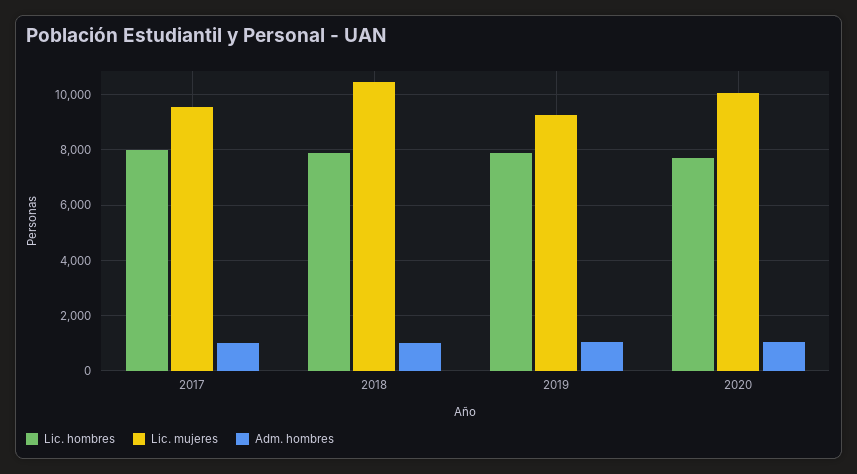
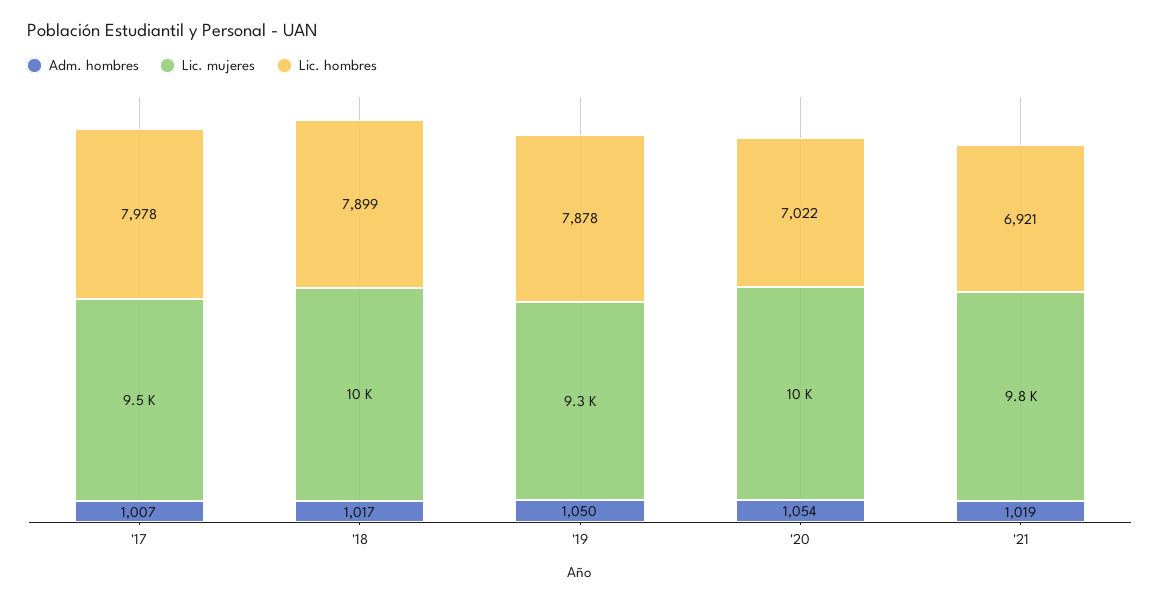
Lic. hombres, 2020: 7750 -> 7022
Adm. hombres, '21: none -> 1019
Lic. mujeres, '21: none -> 9800
Lic. hombres, '21: none -> 6921

